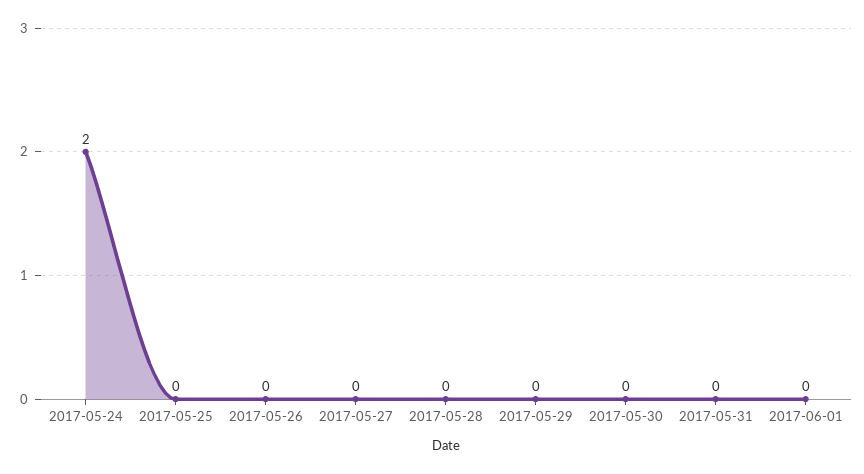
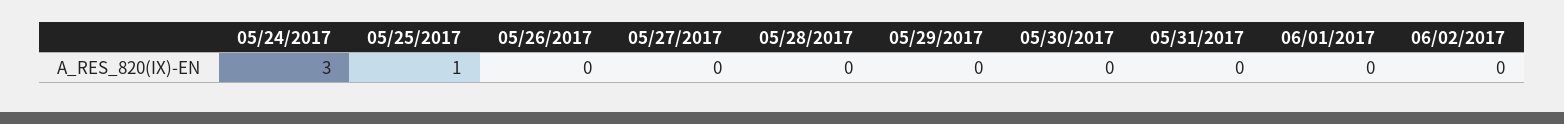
2017-05-24: 2 -> 3
2017-05-25: 0 -> 1
06/02/2017: none -> 0

